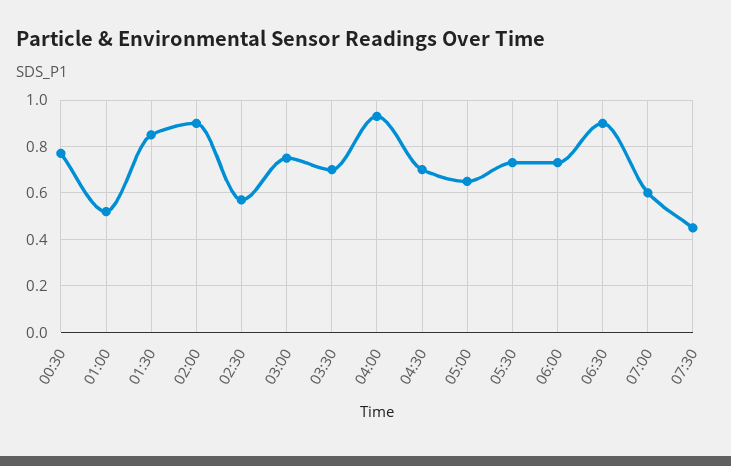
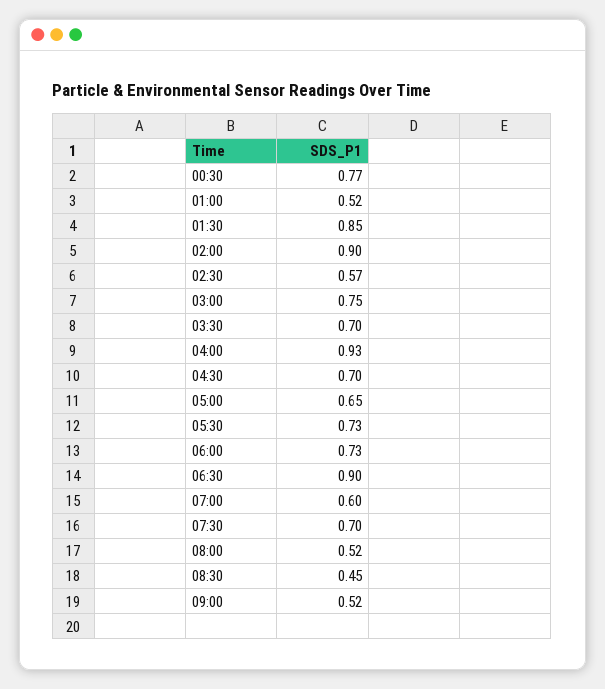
07:30: 0.45 -> 0.7
08:00: none -> 0.52
08:30: none -> 0.45
09:00: none -> 0.52

